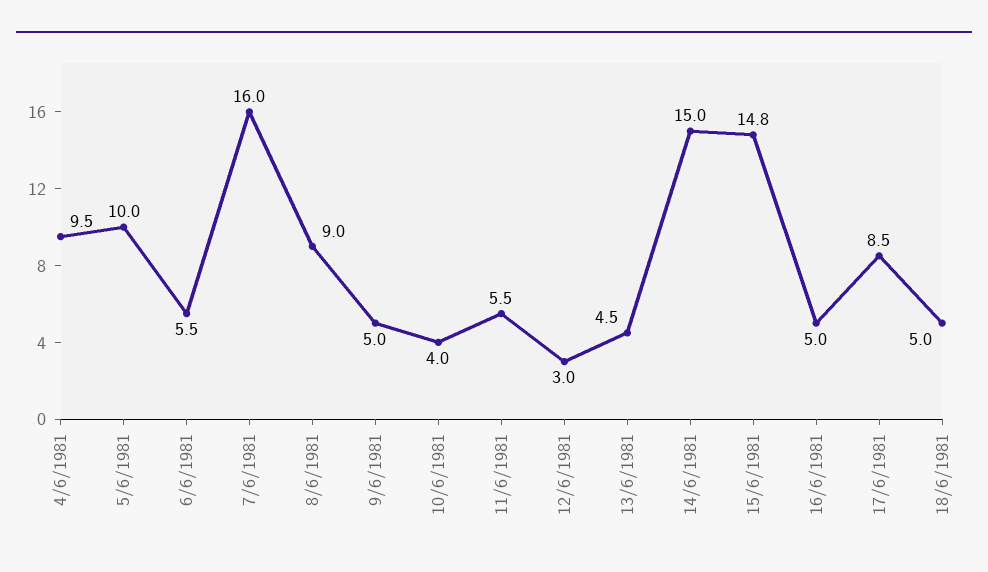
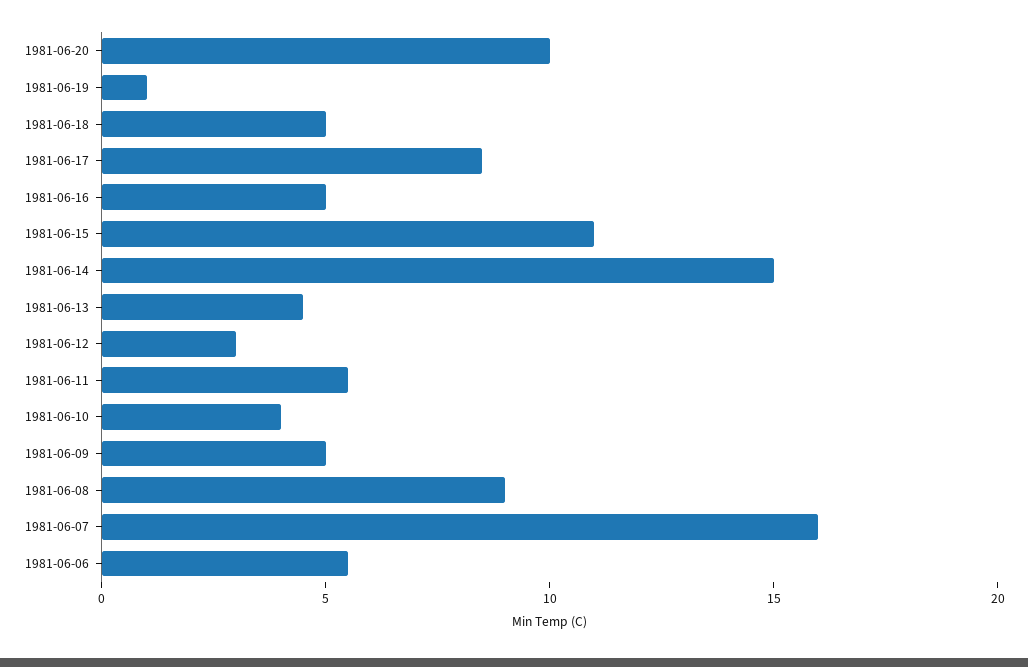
4/6/1981: 9.5 -> none
5/6/1981: 10 -> none
15/6/1981: 14.8 -> 11
1981-06-20: none -> 10
1981-06-19: none -> 1

